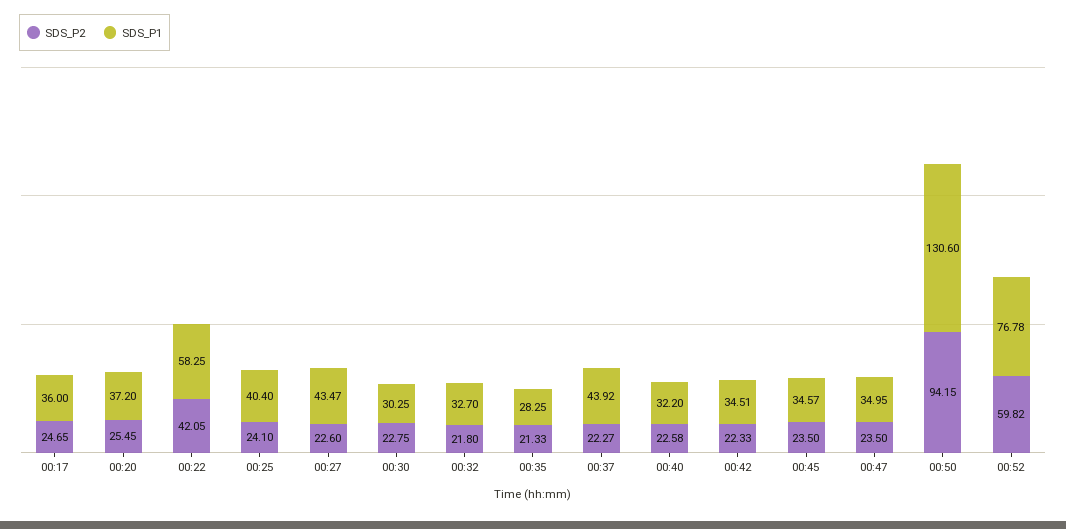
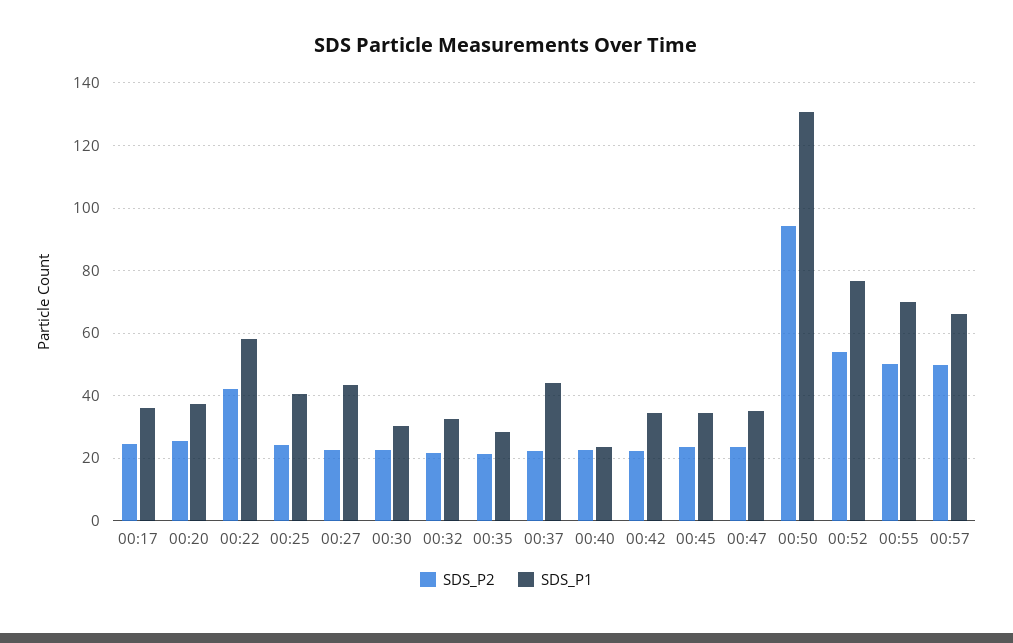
SDS_P1, 00:40: 32.2 -> 24
SDS_P2, 00:52: 59.82 -> 54
SDS_P2, 00:55: none -> 50
SDS_P1, 00:55: none -> 70
SDS_P2, 00:57: none -> 50
SDS_P1, 00:57: none -> 66

